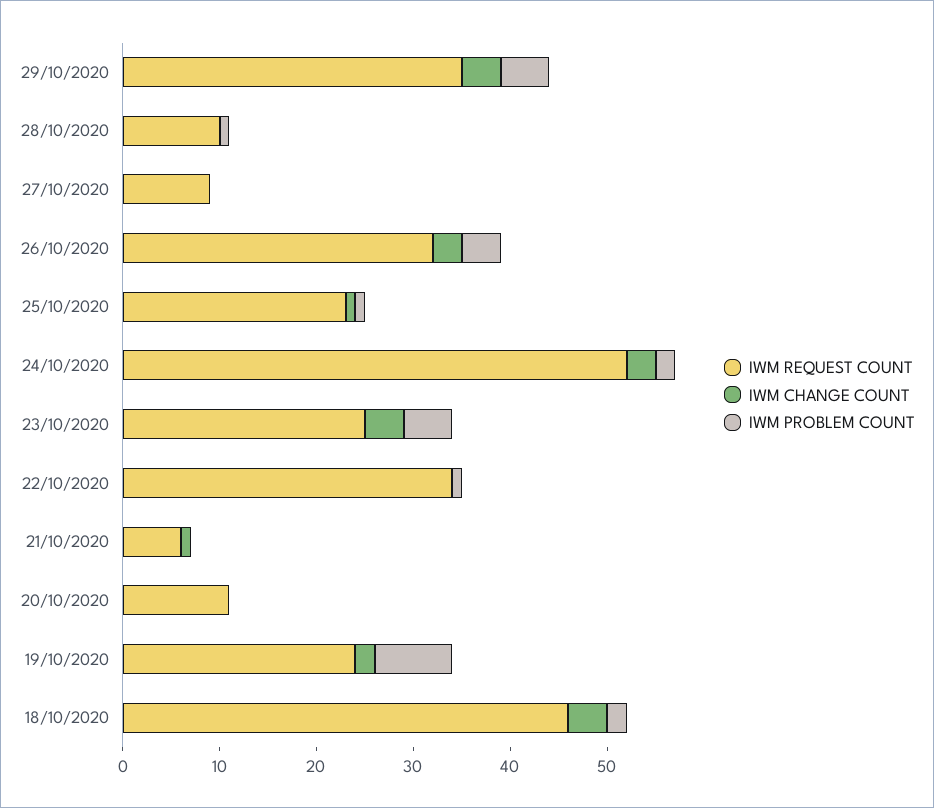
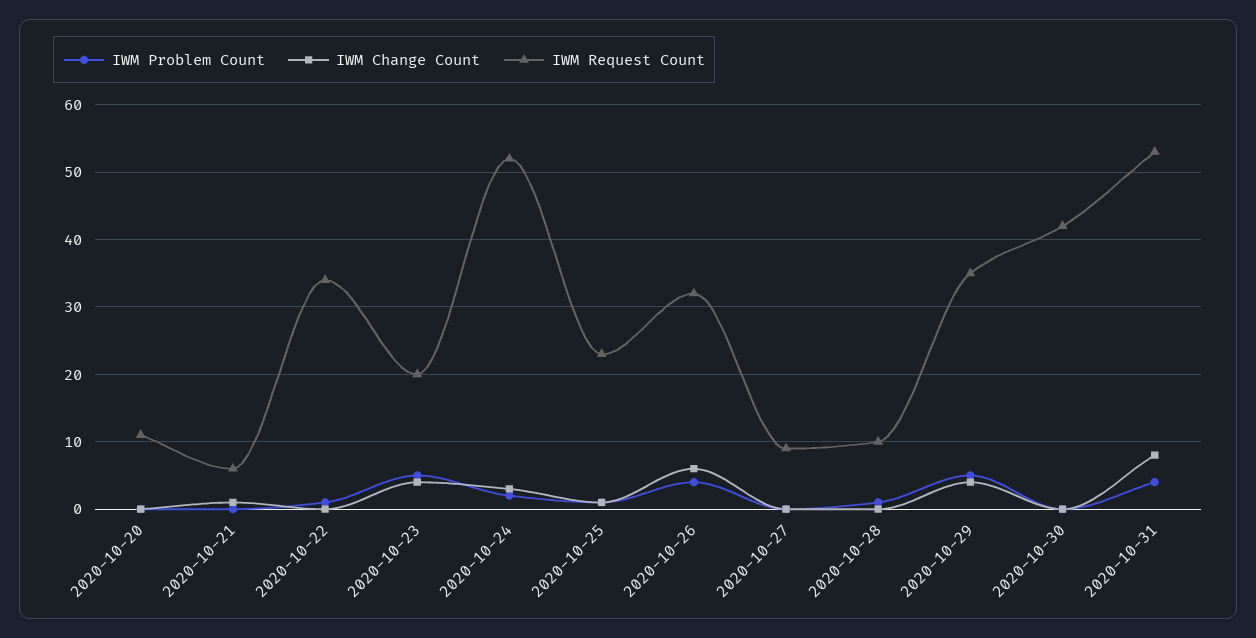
IWM CHANGE COUNT, 26/10/2020: 3 -> 6
IWM REQUEST COUNT, 23/10/2020: 25 -> 20
IWM REQUEST COUNT, 19/10/2020: 24 -> none
IWM CHANGE COUNT, 19/10/2020: 2 -> none
IWM PROBLEM COUNT, 19/10/2020: 8 -> none
IWM REQUEST COUNT, 18/10/2020: 46 -> none
IWM CHANGE COUNT, 18/10/2020: 4 -> none
IWM PROBLEM COUNT, 18/10/2020: 2 -> none
IWM PROBLEM COUNT, 2020-10-30: none -> 0
IWM CHANGE COUNT, 2020-10-30: none -> 0
IWM REQUEST COUNT, 2020-10-30: none -> 42
IWM PROBLEM COUNT, 2020-10-31: none -> 4
IWM CHANGE COUNT, 2020-10-31: none -> 8
IWM REQUEST COUNT, 2020-10-31: none -> 53

